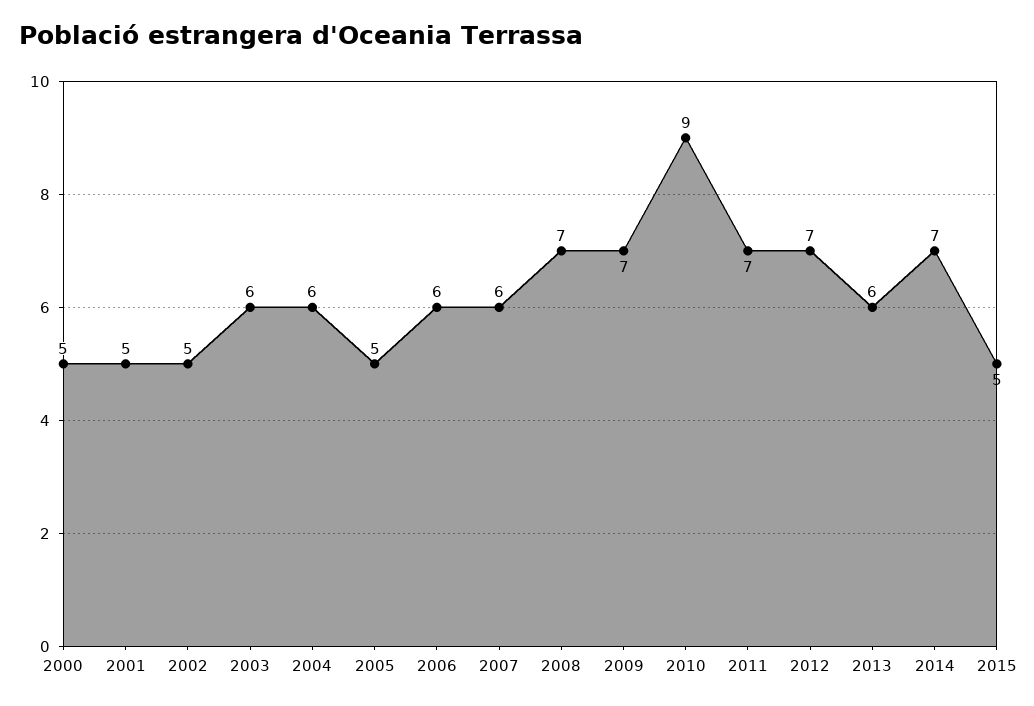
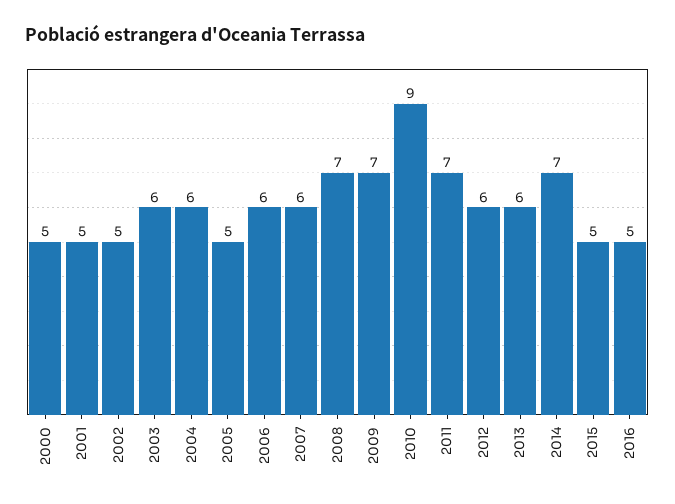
2012: 7 -> 6
2016: none -> 5

